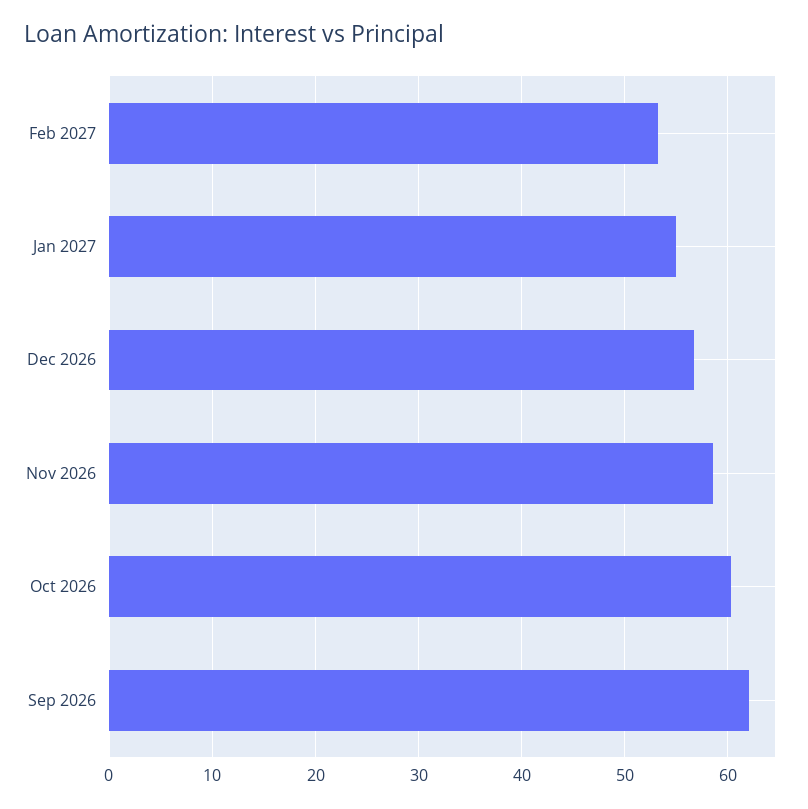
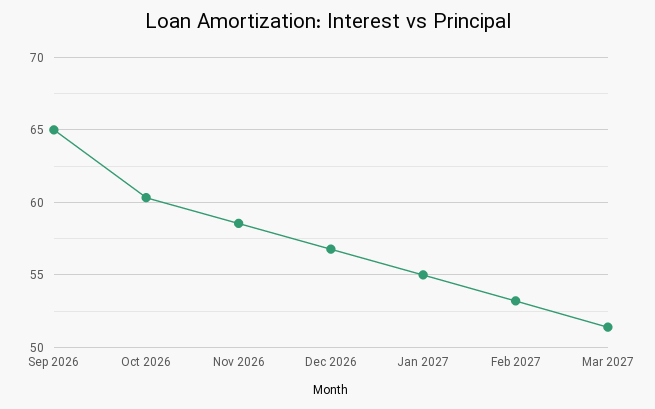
Sep 2026: 62 -> 65
Mar 2027: none -> 51.5

